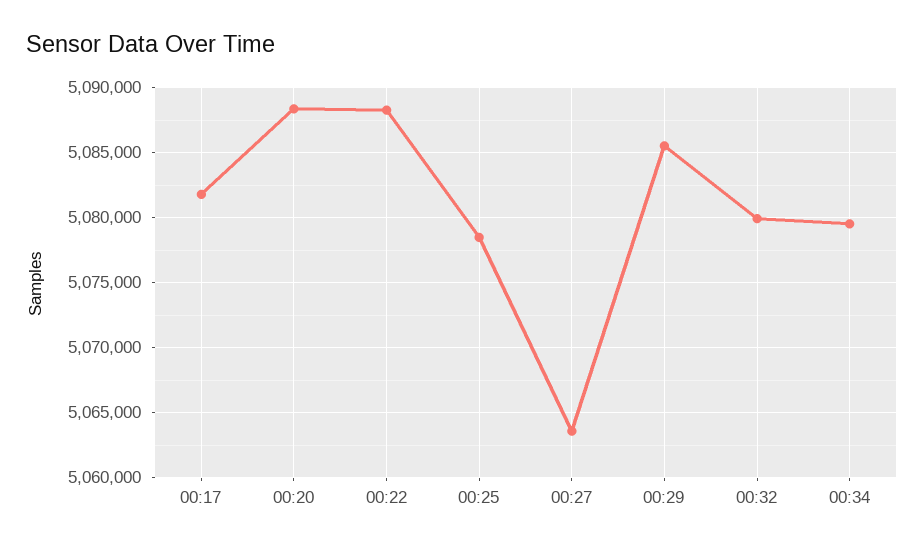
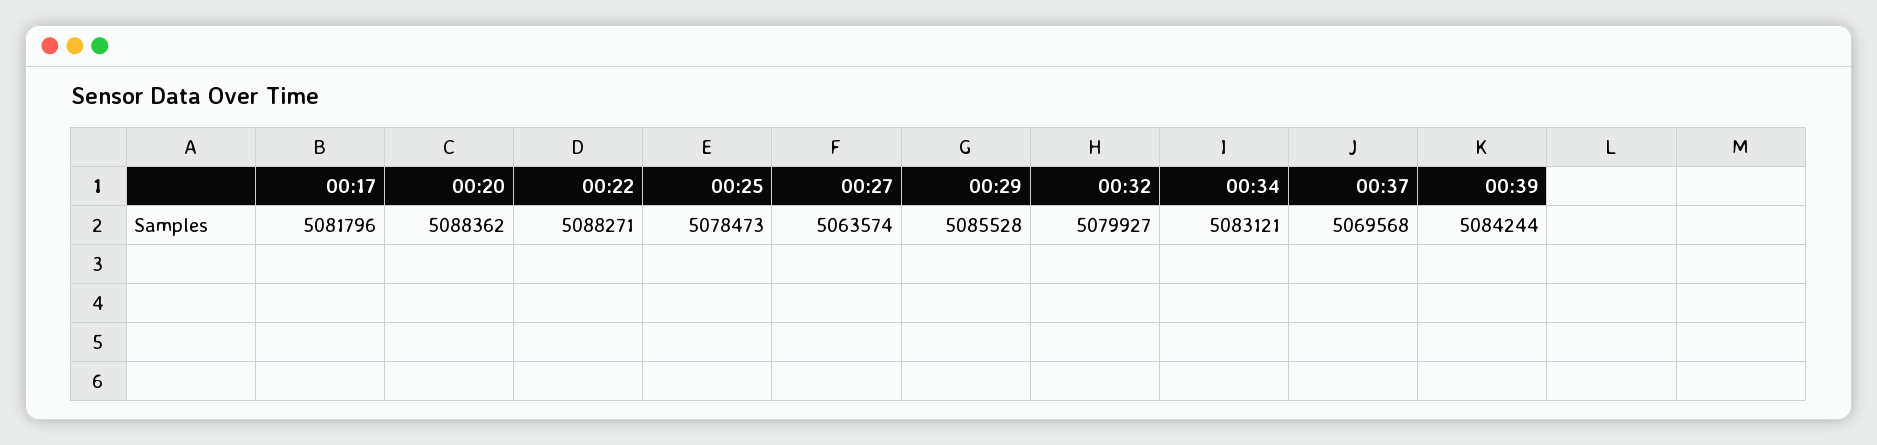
00:34: 5079500 -> 5083121
00:37: none -> 5069568
00:39: none -> 5084244

